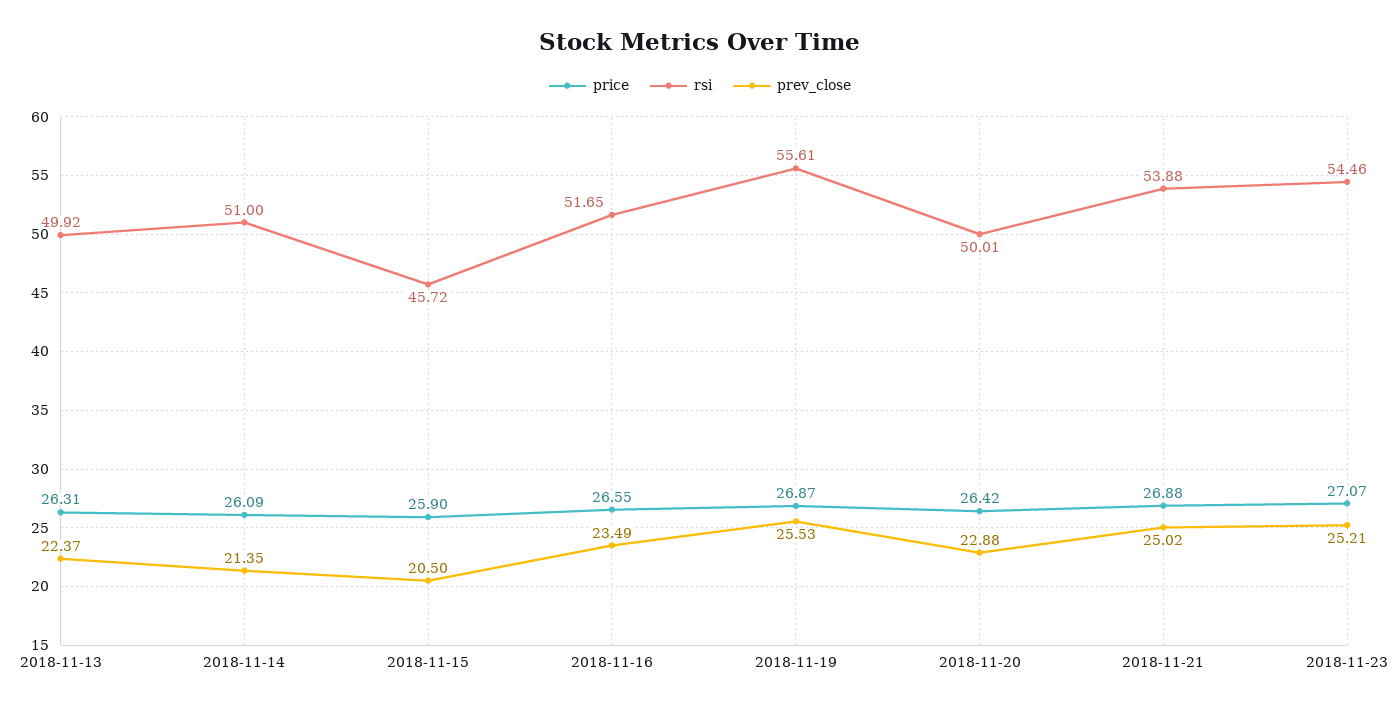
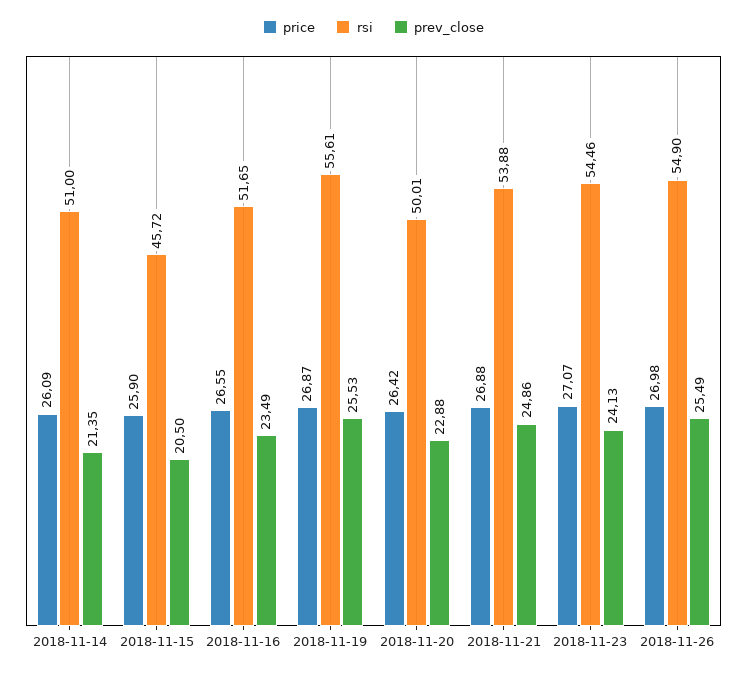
price, 2018-11-13: 26.31 -> none
rsi, 2018-11-13: 49.92 -> none
prev_close, 2018-11-13: 22.37 -> none
prev_close, 2018-11-21: 25.02 -> 24.86
prev_close, 2018-11-23: 25.21 -> 24.13
price, 2018-11-26: none -> 26.98
rsi, 2018-11-26: none -> 54.9
prev_close, 2018-11-26: none -> 25.49

